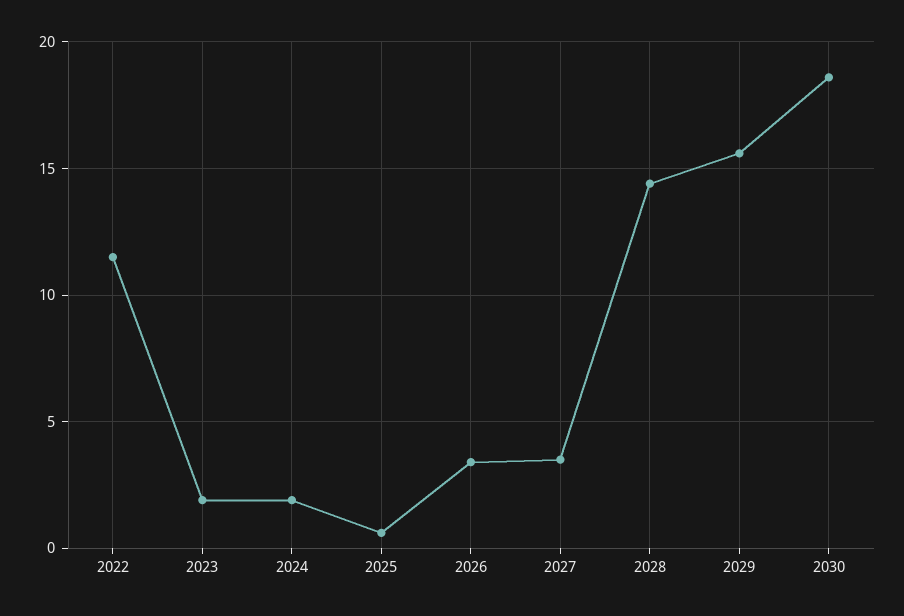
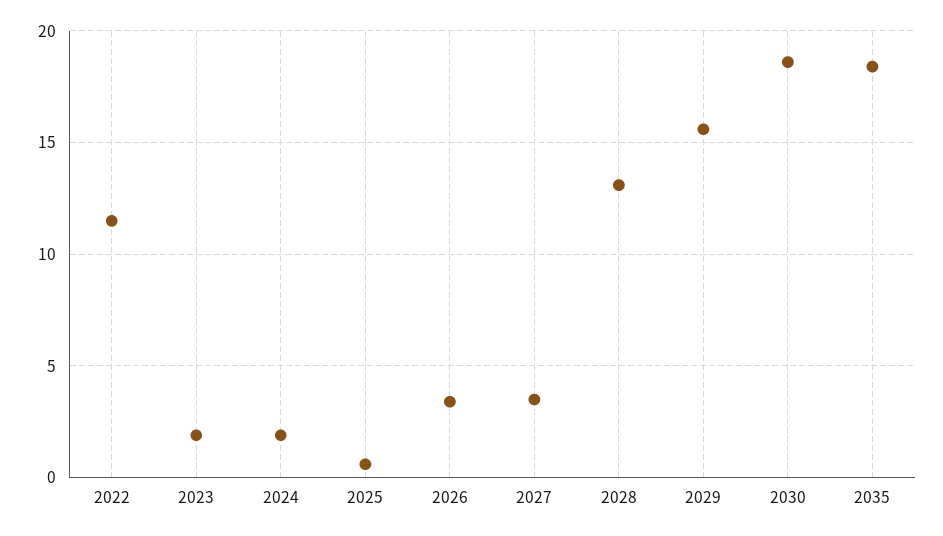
2028: 14.5 -> 13
2035: none -> 18.5

